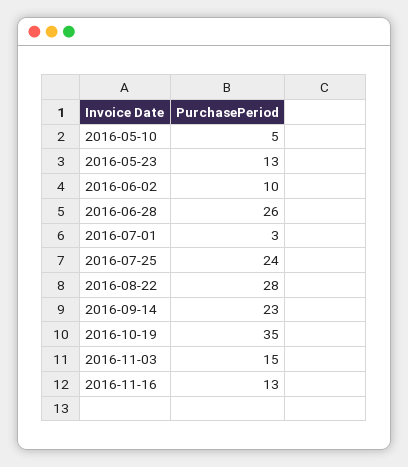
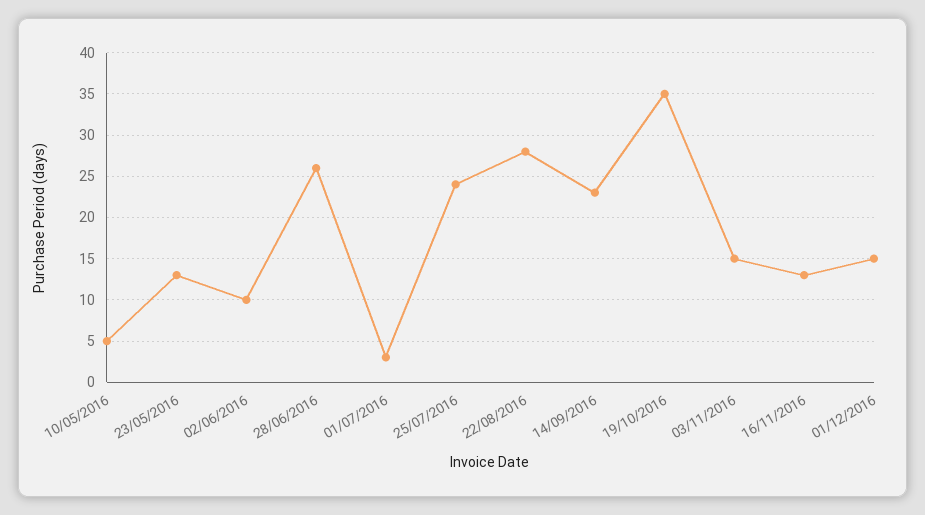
01/12/2016: none -> 15

